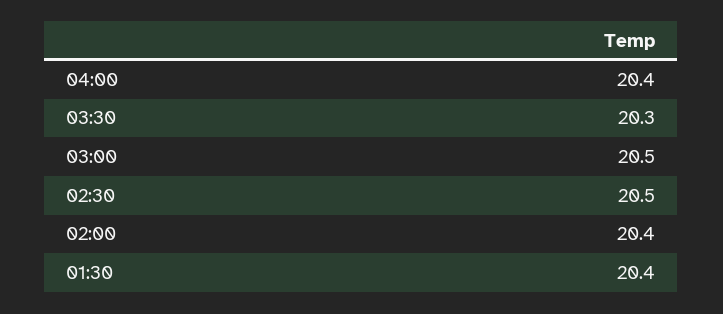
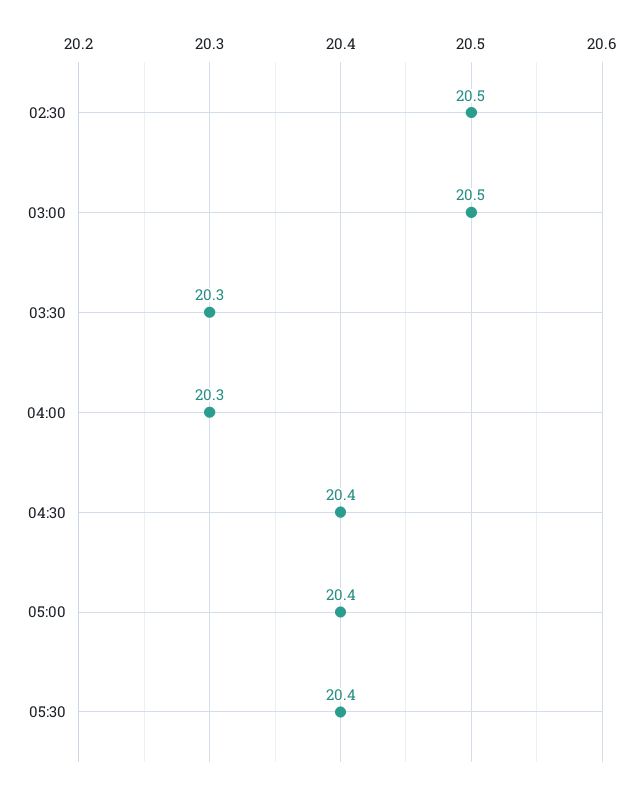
04:00: 20.4 -> 20.3
02:00: 20.4 -> none
01:30: 20.4 -> none
04:30: none -> 20.4
05:00: none -> 20.4
05:30: none -> 20.4

